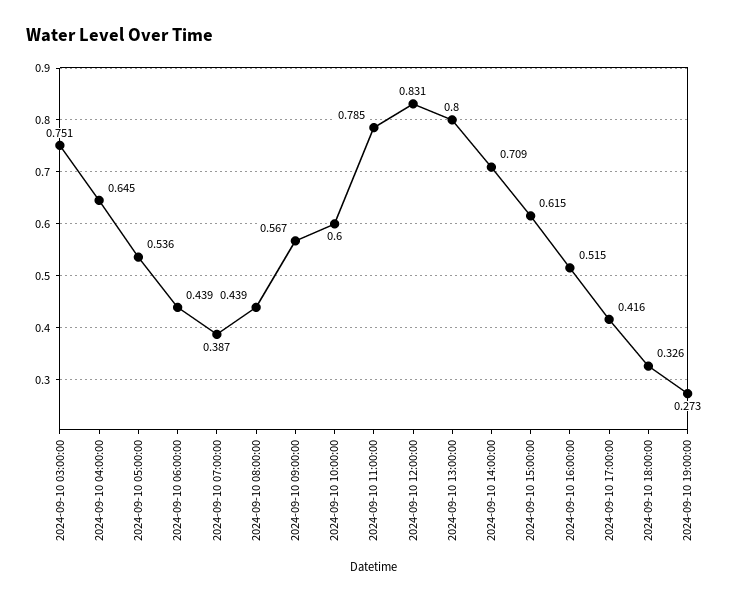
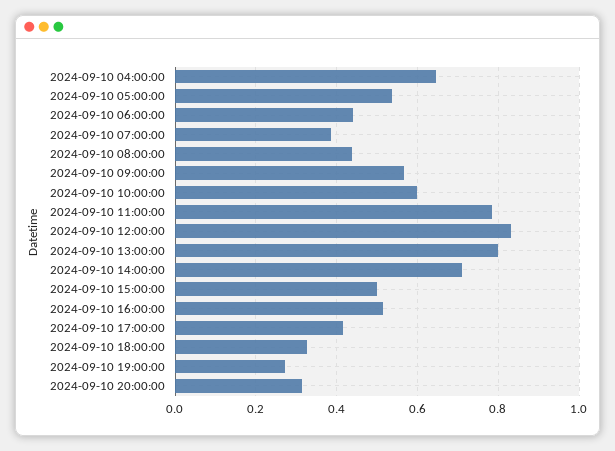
2024-09-10 03:00:00: 0.751 -> none
2024-09-10 15:00:00: 0.615 -> 0.5
2024-09-10 20:00:00: none -> 0.32

